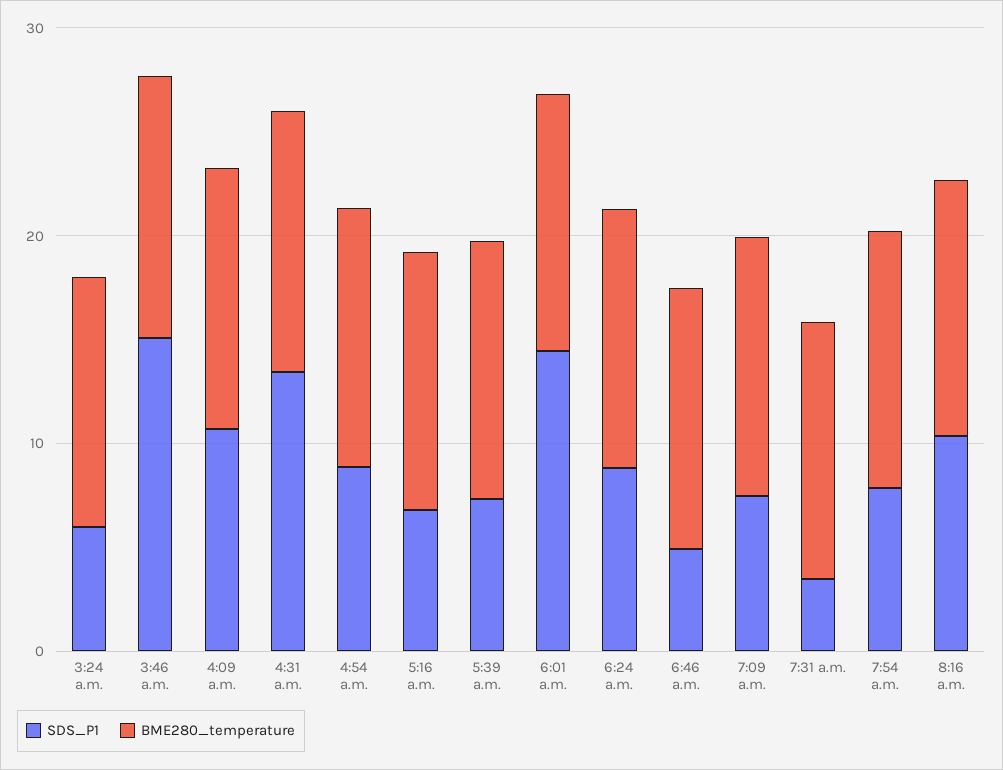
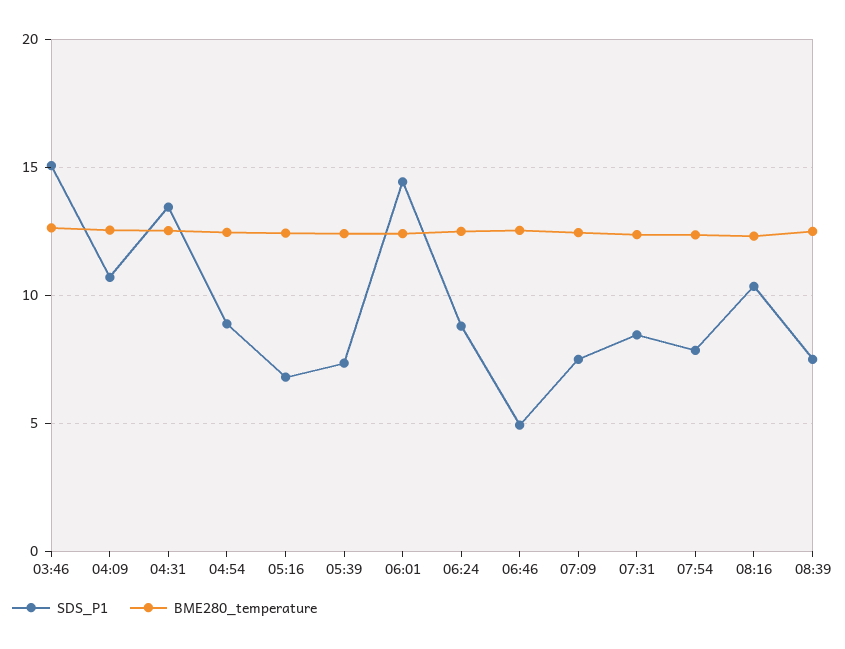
SDS_P1, 3:24 a.m.: 6 -> none
BME280_temperature, 3:24 a.m.: 12 -> none
SDS_P1, 7:31 a.m.: 4 -> 8.5
SDS_P1, 08:39: none -> 7.5
BME280_temperature, 08:39: none -> 12.5

